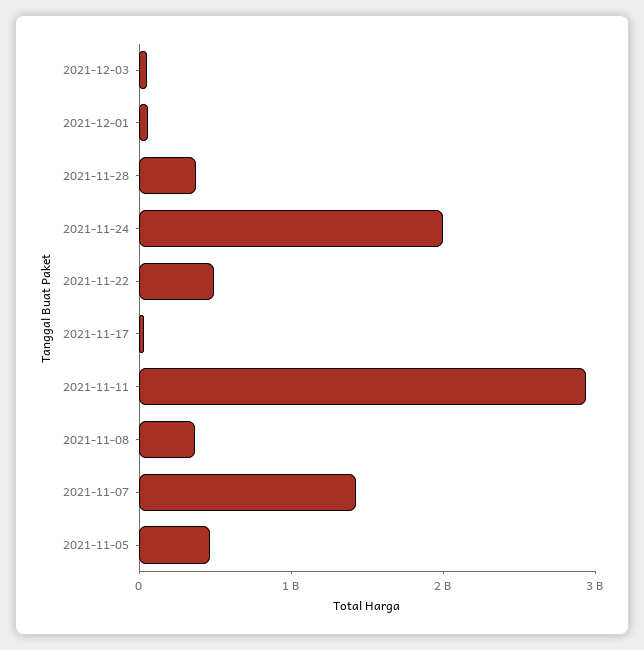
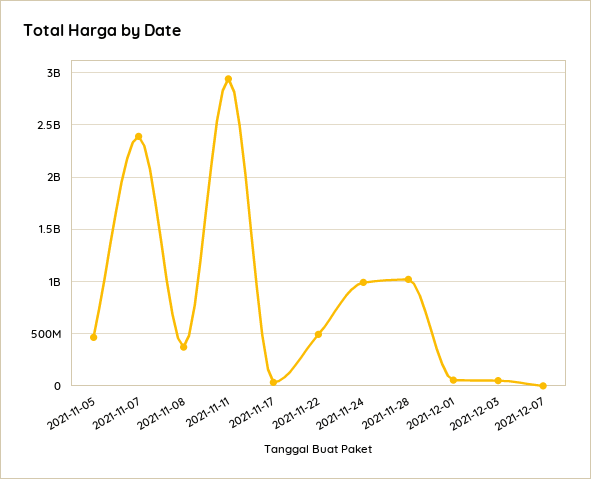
2021-11-28: 400000000 -> 1000000000
2021-11-24: 2000000000 -> 1000000000
2021-11-07: 1400000000 -> 2400000000
2021-12-07: none -> 0

